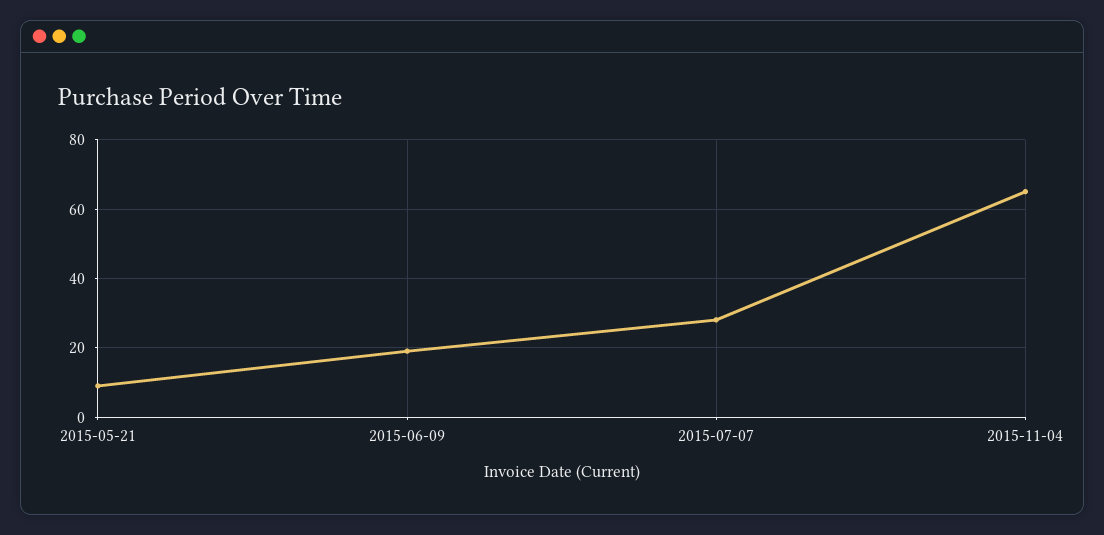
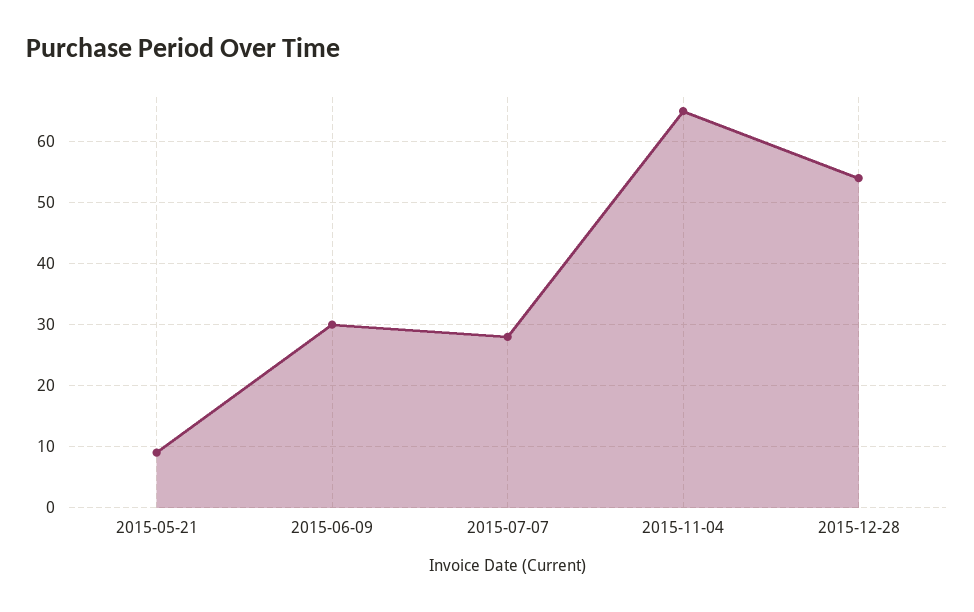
2015-06-09: 20 -> 30
2015-12-28: none -> 54

